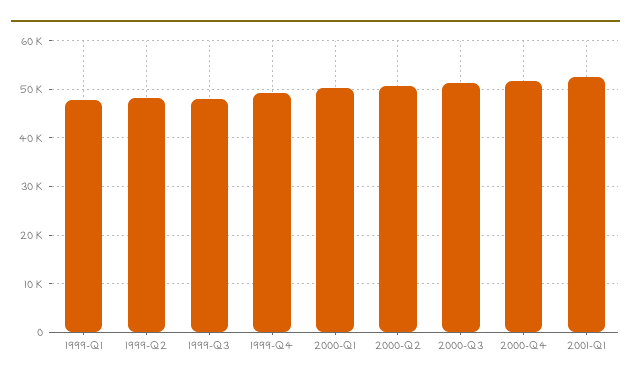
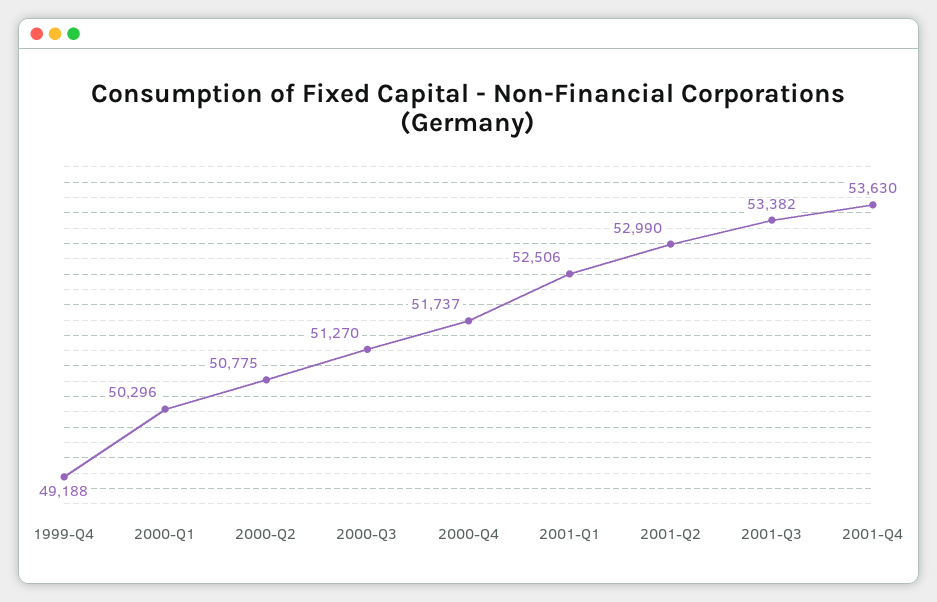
1999-Q1: 48000 -> none
1999-Q2: 48000 -> none
1999-Q3: 48000 -> none
2001-Q2: none -> 52990
2001-Q3: none -> 53382
2001-Q4: none -> 53630

